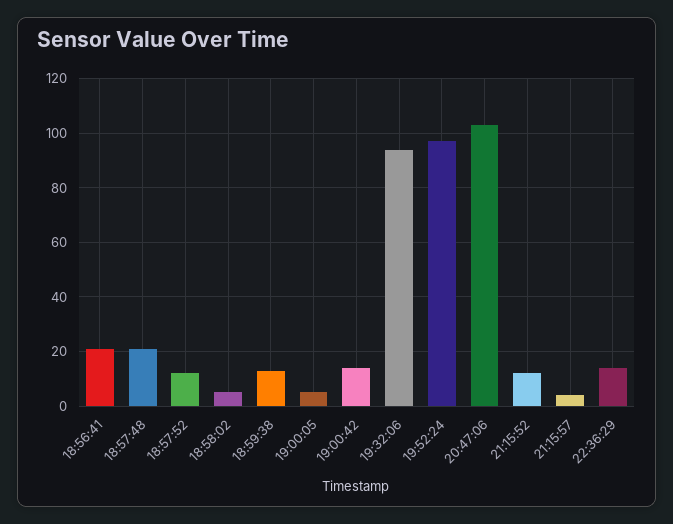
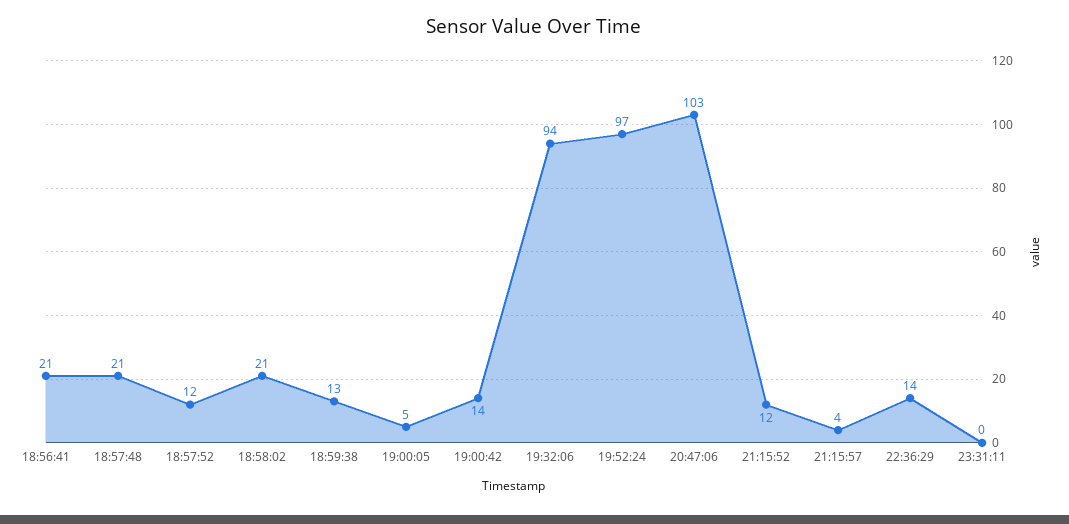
18:58:02: 5 -> 21
23:31:11: none -> 0

